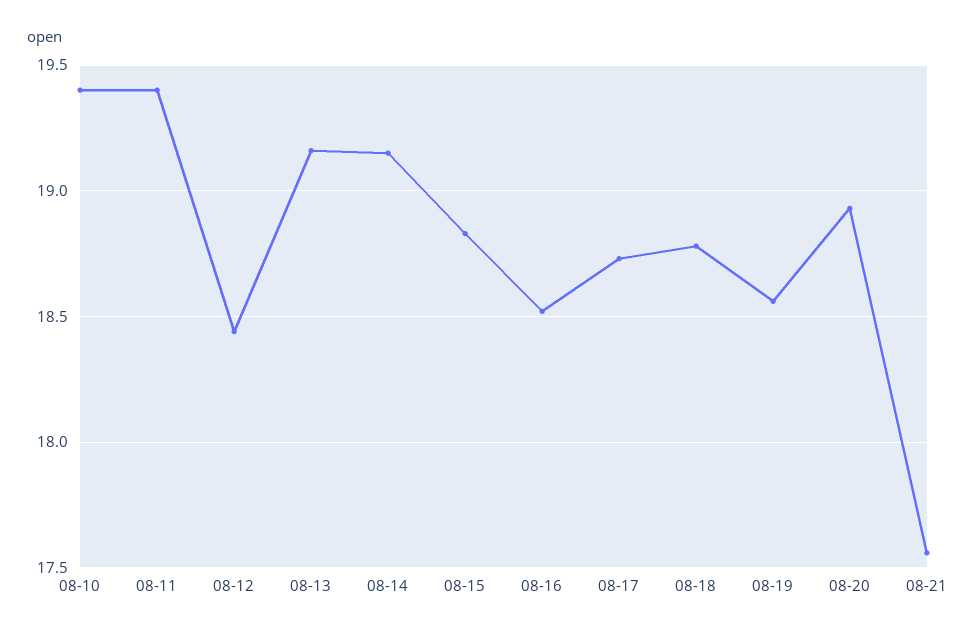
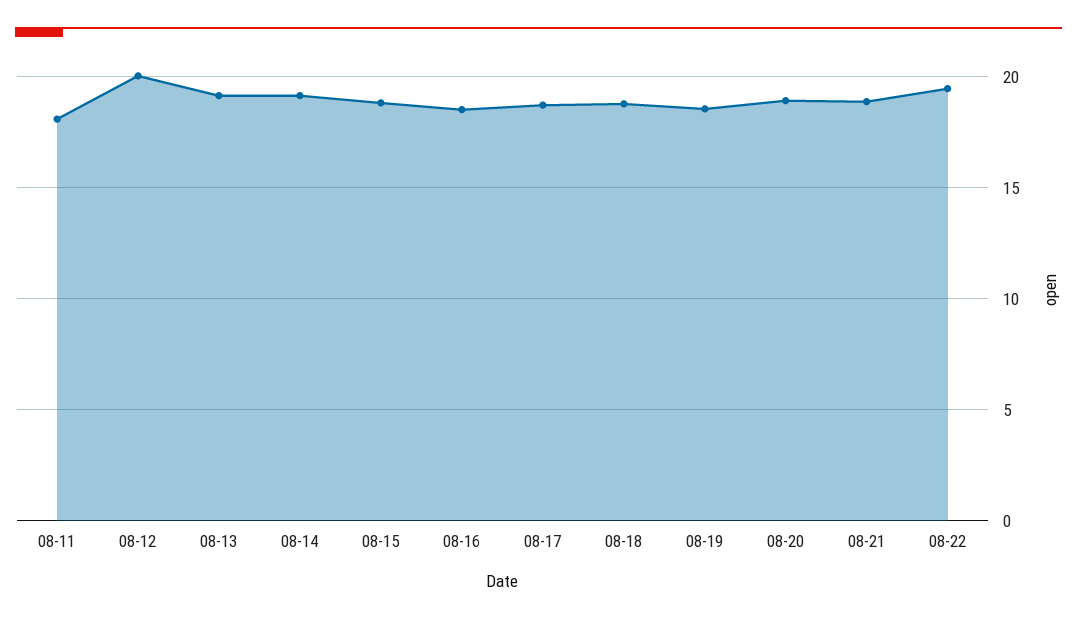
08-10: 19.4 -> none
08-11: 19.4 -> 18
08-12: 18.45 -> 20
08-21: 17.55 -> 19
08-22: none -> 19.5

